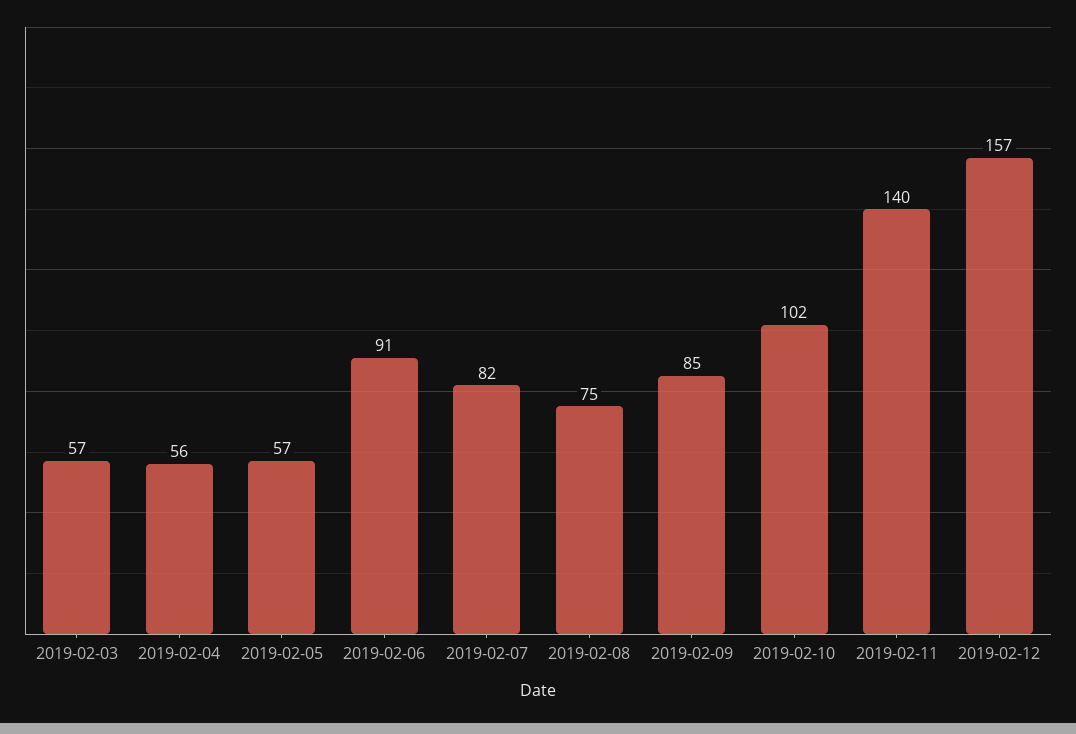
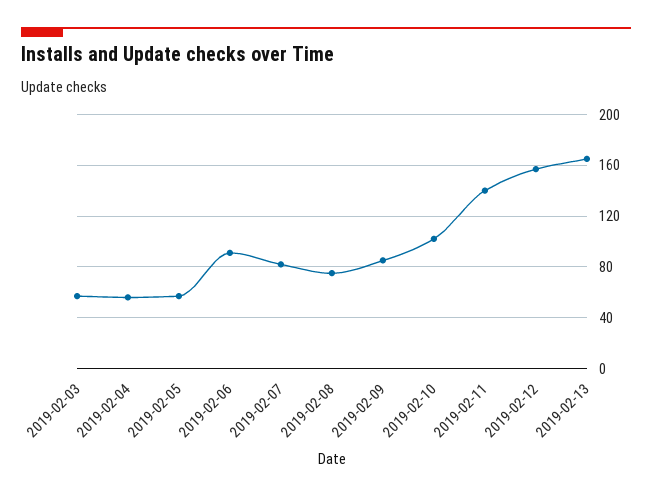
2019-02-13: none -> 165

